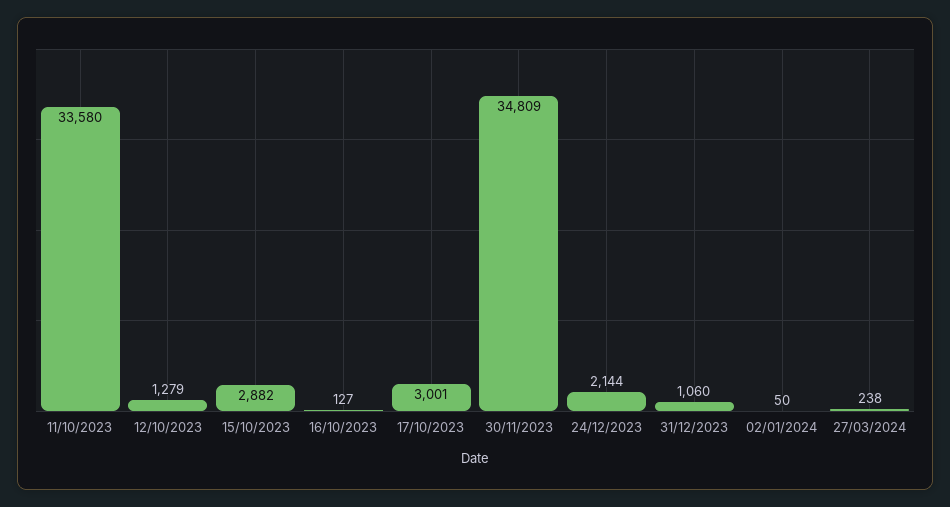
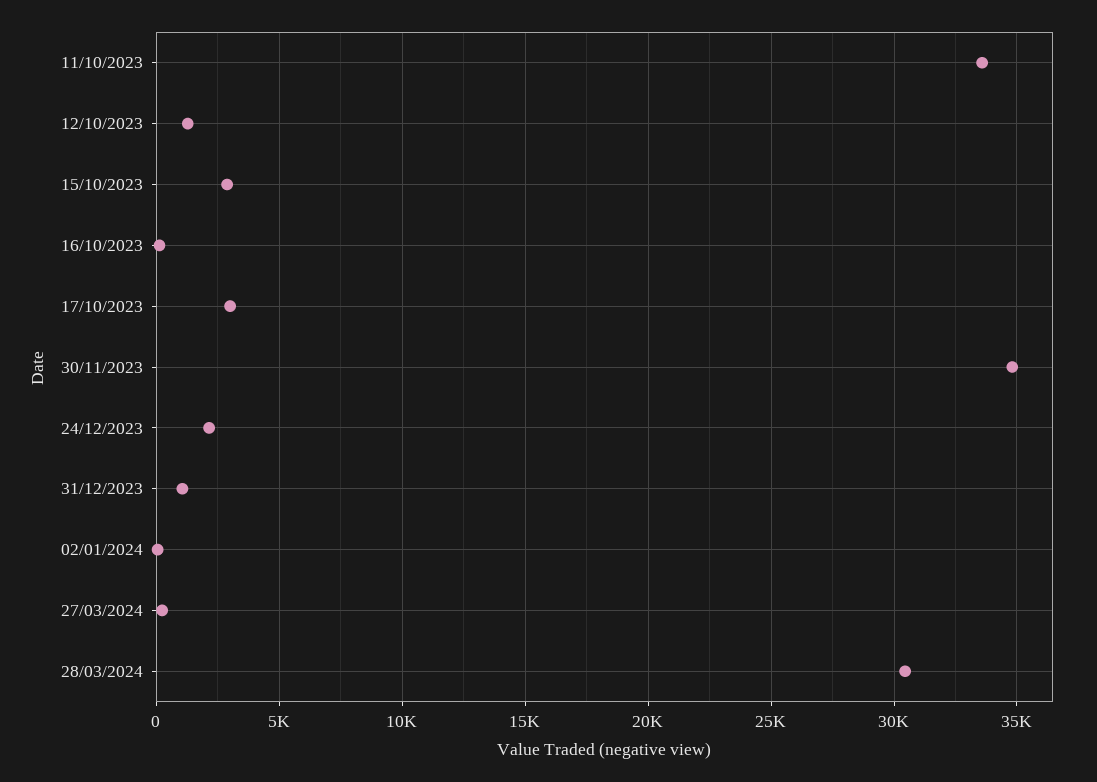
28/03/2024: none -> 30500

